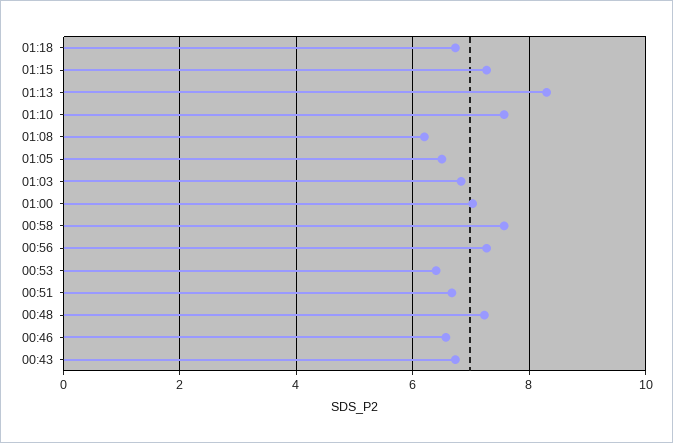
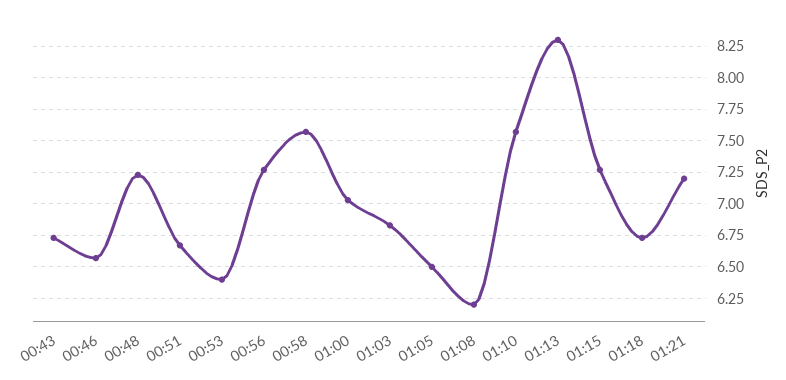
01:21: none -> 7.2

